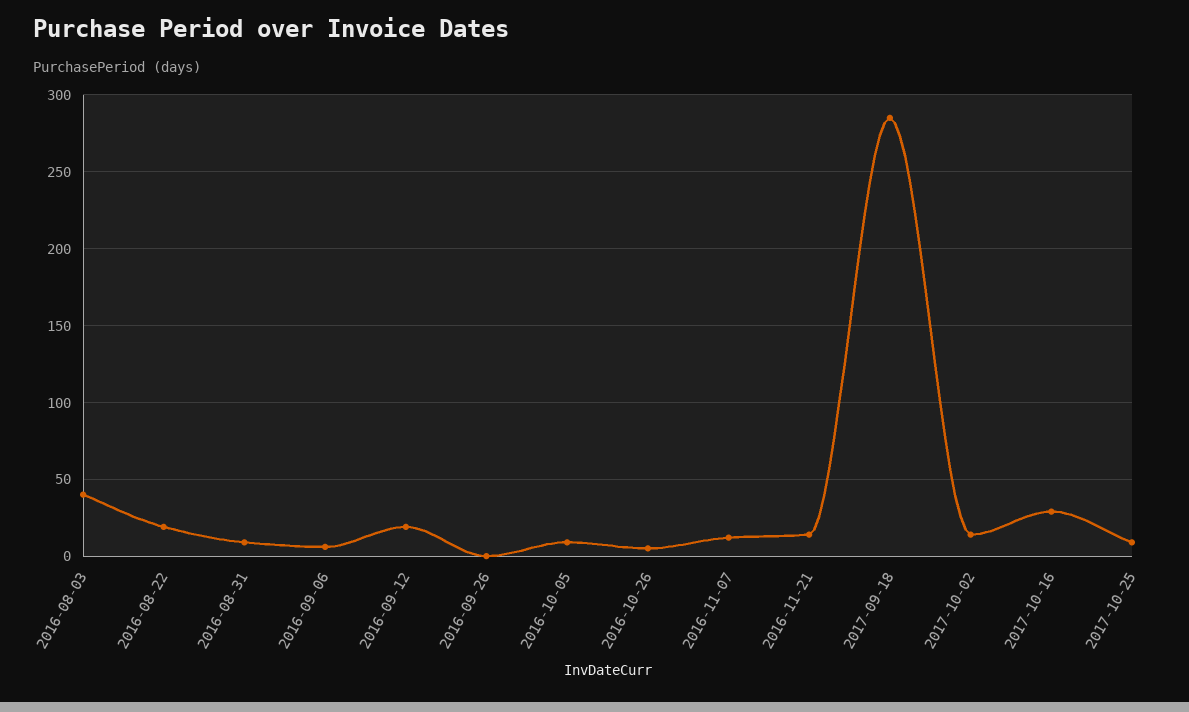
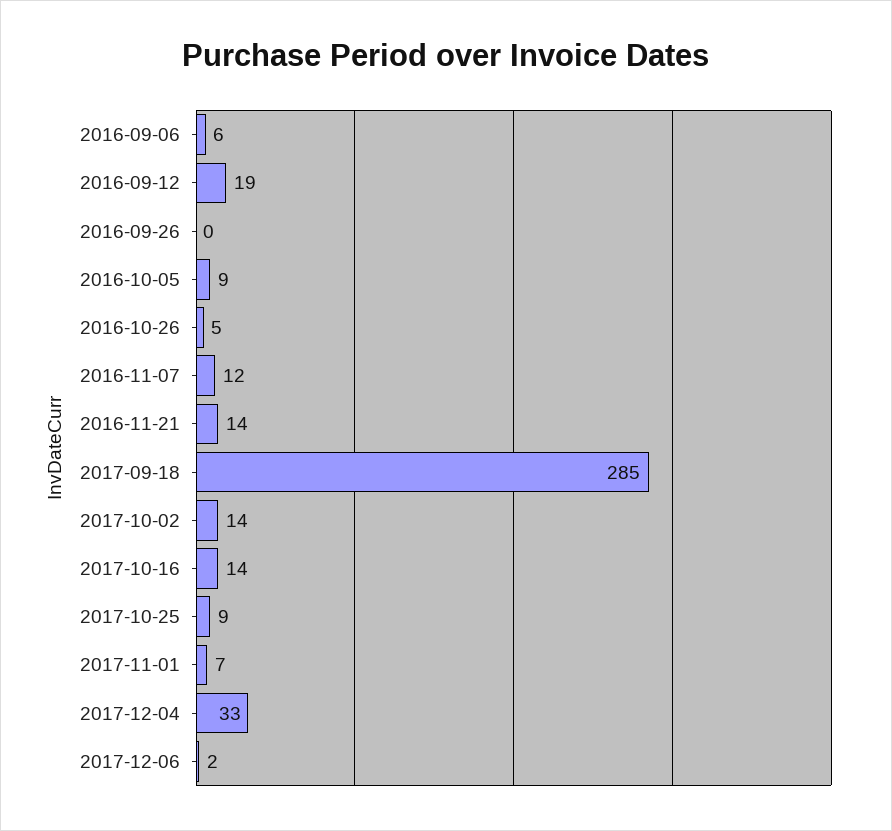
2016-08-03: 40 -> none
2016-08-22: 20 -> none
2016-08-31: 10 -> none
2017-10-16: 30 -> 14
2017-11-01: none -> 7
2017-12-04: none -> 33
2017-12-06: none -> 2

